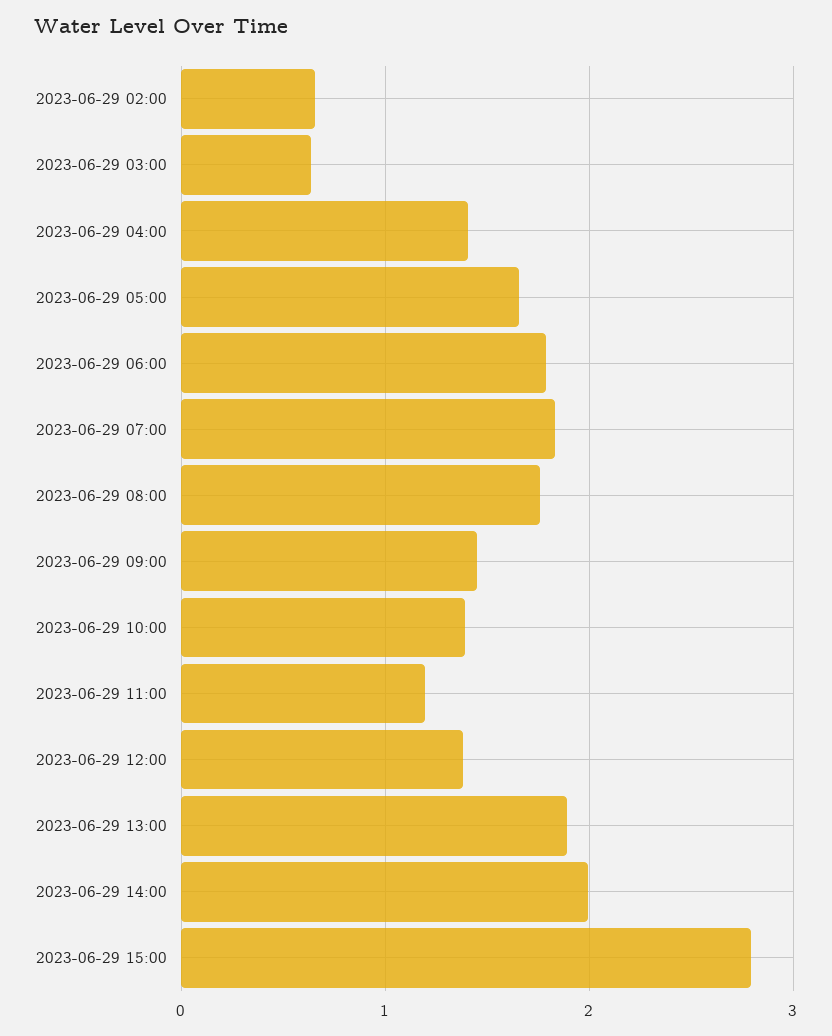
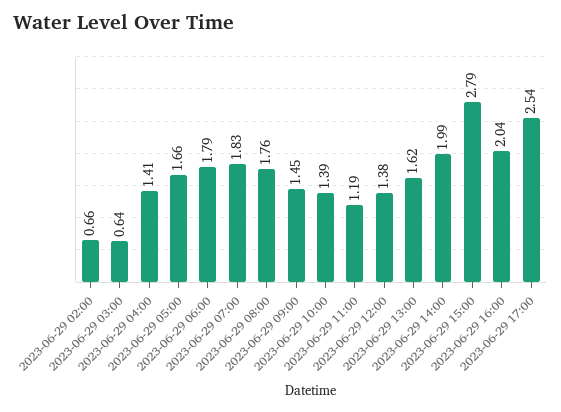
2023-06-29 13:00: 1.9 -> 1.62
2023-06-29 16:00: none -> 2.04
2023-06-29 17:00: none -> 2.54

